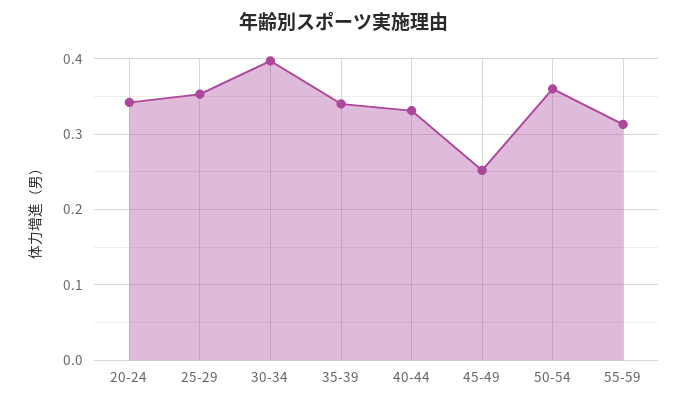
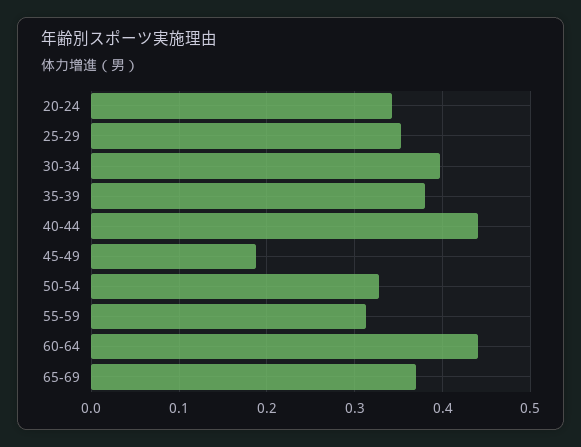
35-39: 0.34 -> 0.38
40-44: 0.33 -> 0.44
45-49: 0.25 -> 0.19
50-54: 0.36 -> 0.33
60-64: none -> 0.44
65-69: none -> 0.37

